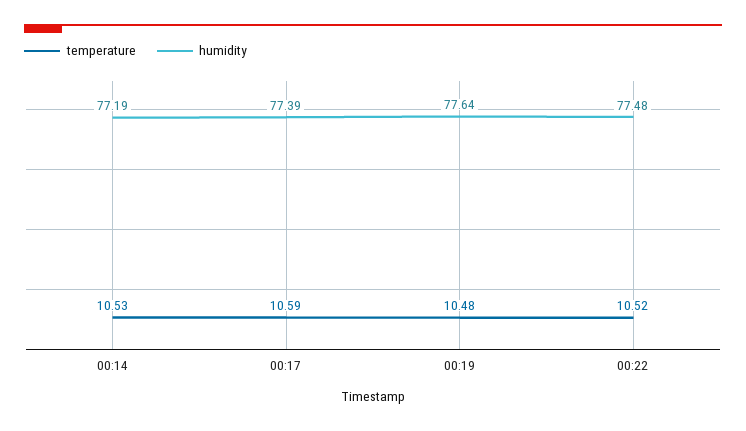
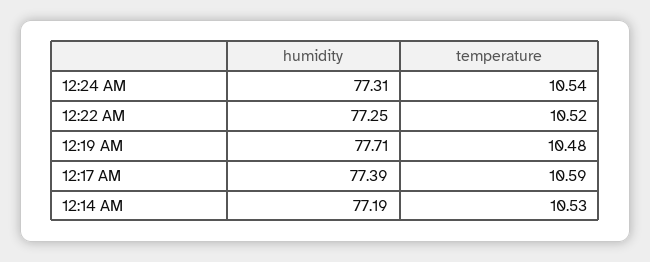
humidity, 00:19: 77.64 -> 77.71
humidity, 00:22: 77.48 -> 77.25
humidity, 12:24 AM: none -> 77.31
temperature, 12:24 AM: none -> 10.54

